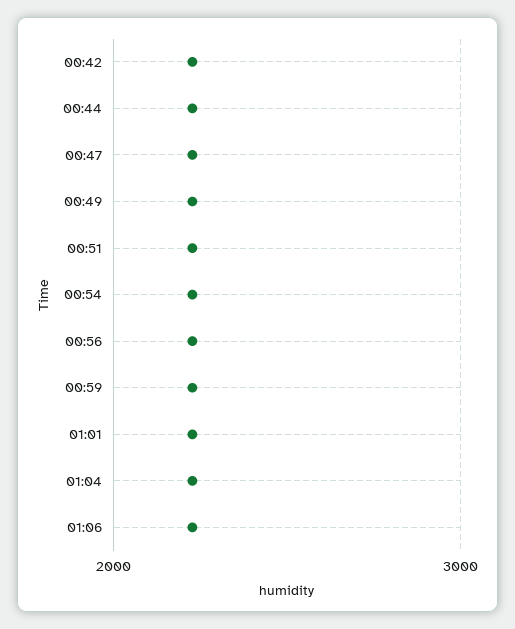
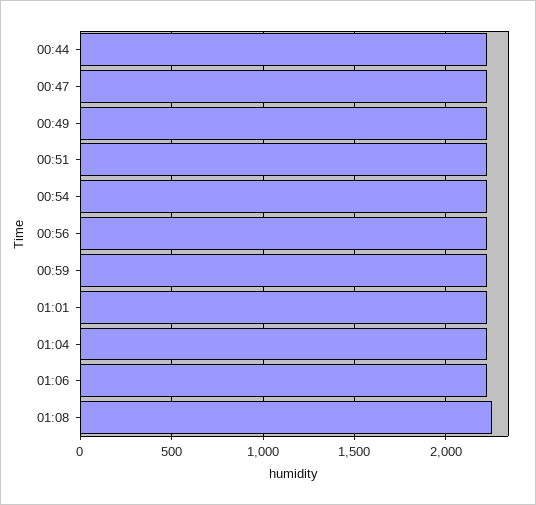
00:42: 2200 -> none
01:08: none -> 2250

